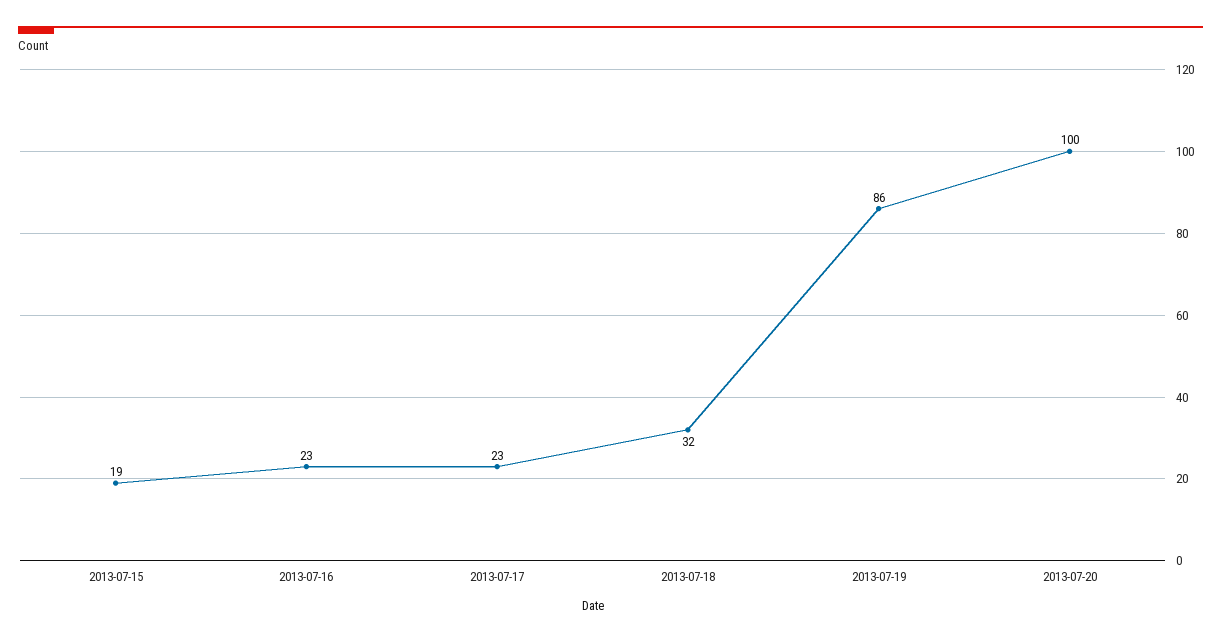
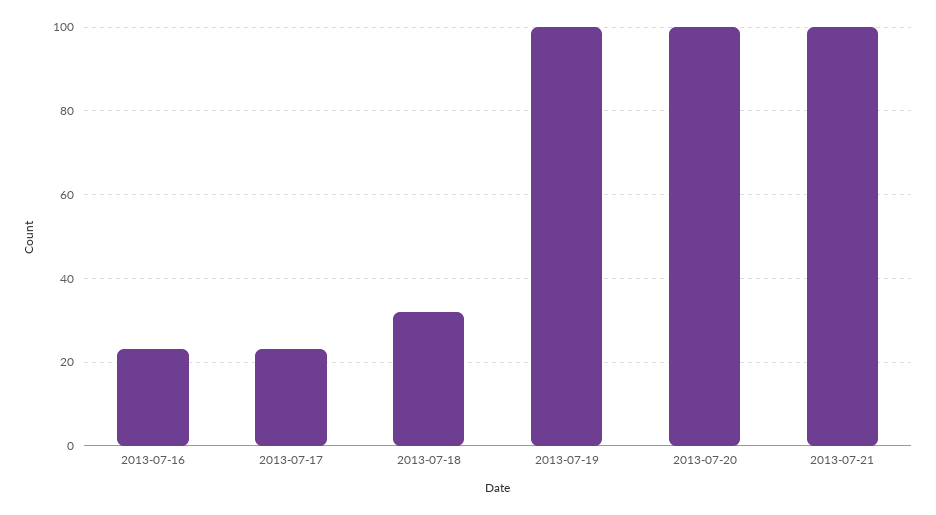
2013-07-15: 19 -> none
2013-07-19: 86 -> 100
2013-07-21: none -> 100

